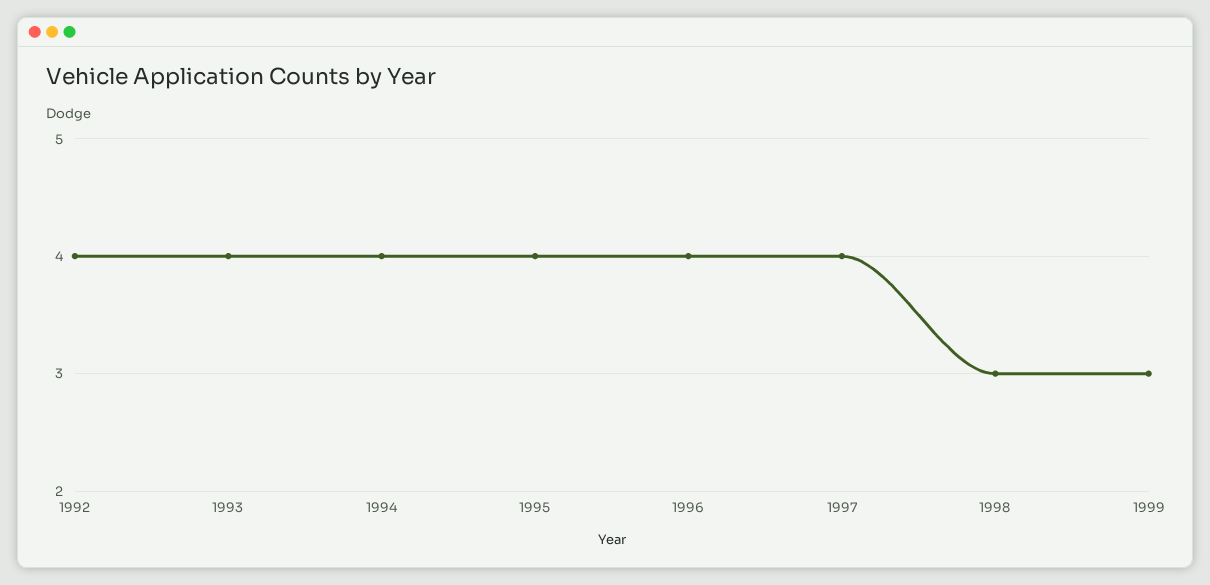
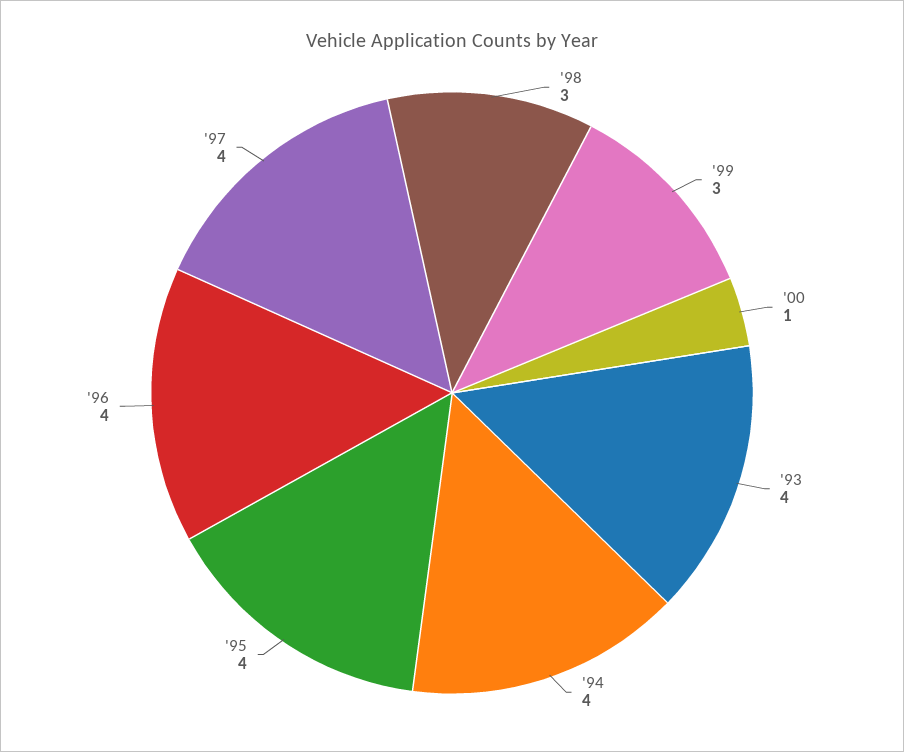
1992: 4 -> none
'00: none -> 1

